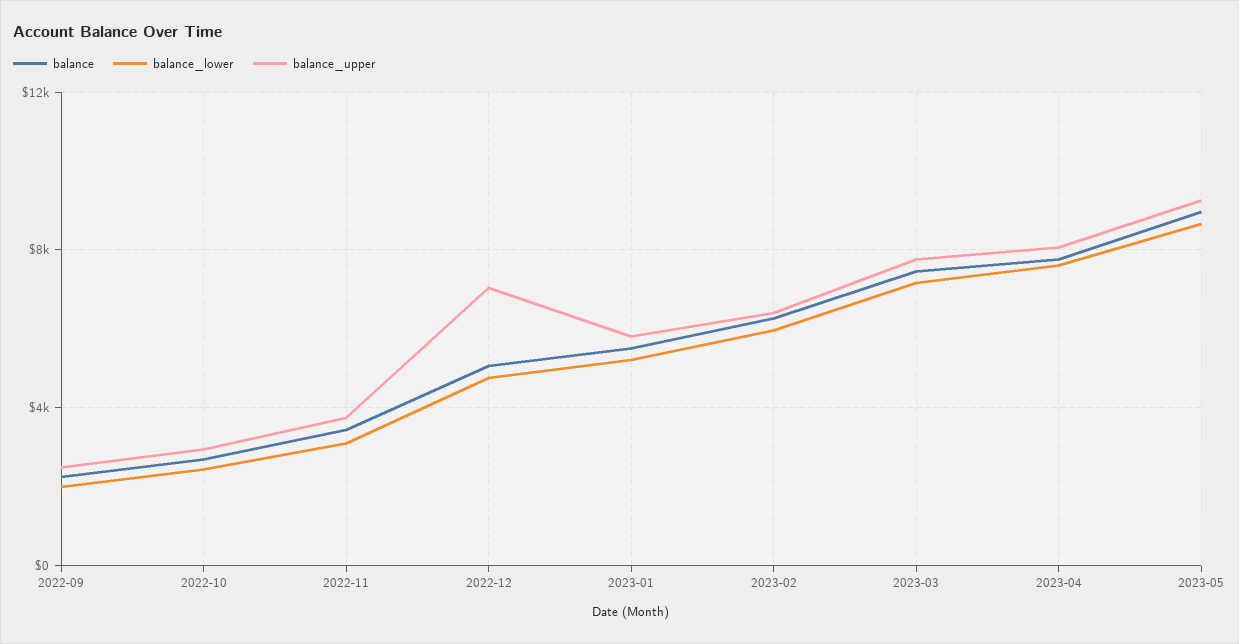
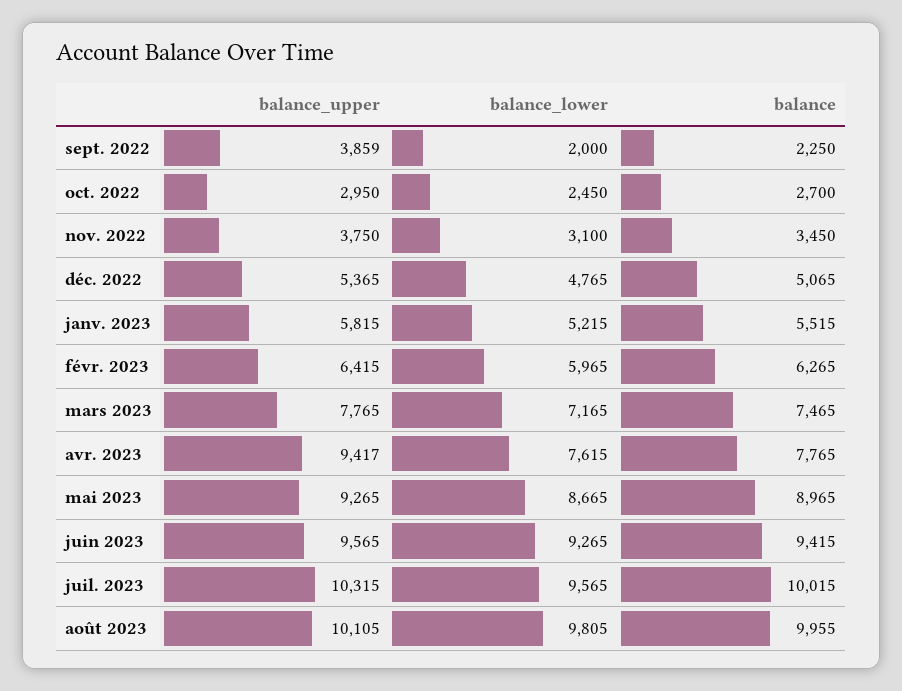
balance_upper, 2022-09: 2500 -> 3859
balance_upper, 2022-12: 7000 -> 5365
balance_upper, 2023-04: 8000 -> 9417
balance_upper, juin 2023: none -> 9565
balance_lower, juin 2023: none -> 9265
balance, juin 2023: none -> 9415
balance_upper, juil. 2023: none -> 10315
balance_lower, juil. 2023: none -> 9565
balance, juil. 2023: none -> 10015
balance_upper, août 2023: none -> 10105
balance_lower, août 2023: none -> 9805
balance, août 2023: none -> 9955

